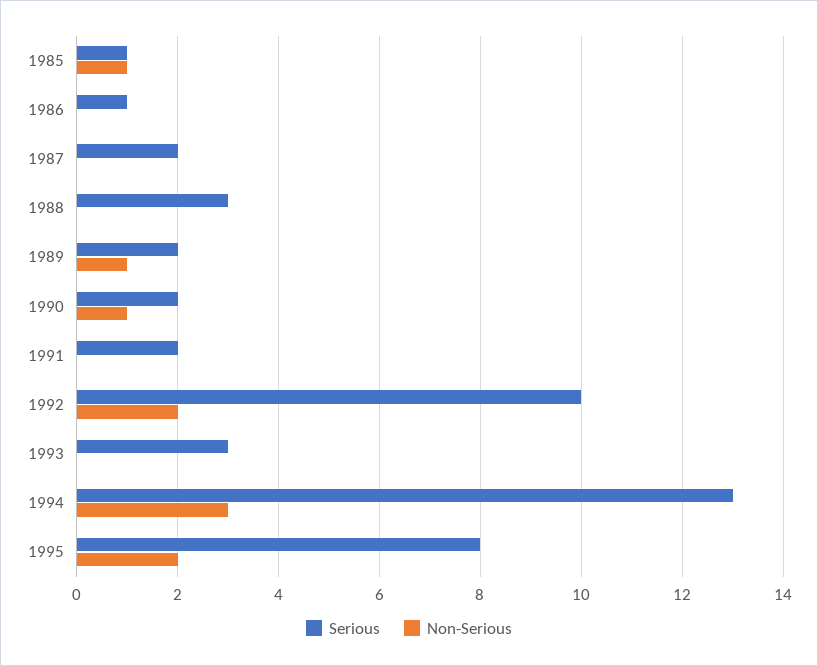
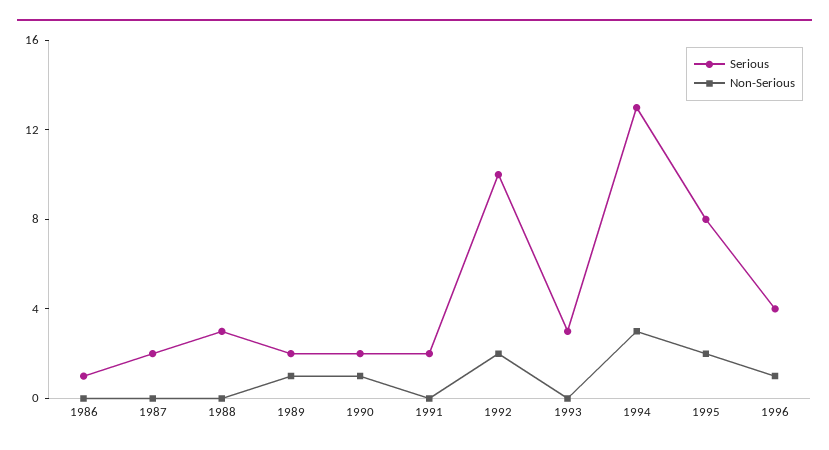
Serious, 1985: 1 -> none
Non-Serious, 1985: 1 -> none
Serious, 1996: none -> 4
Non-Serious, 1996: none -> 1

